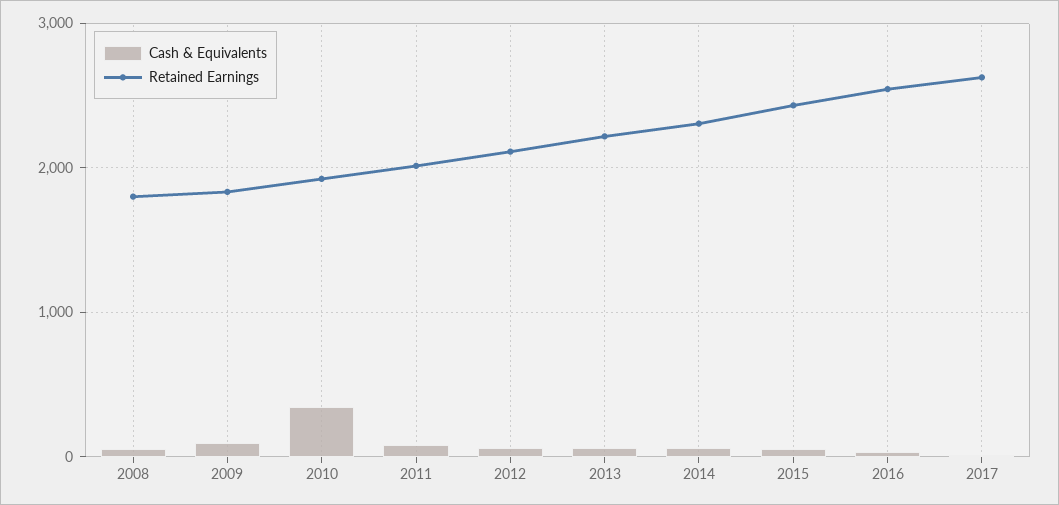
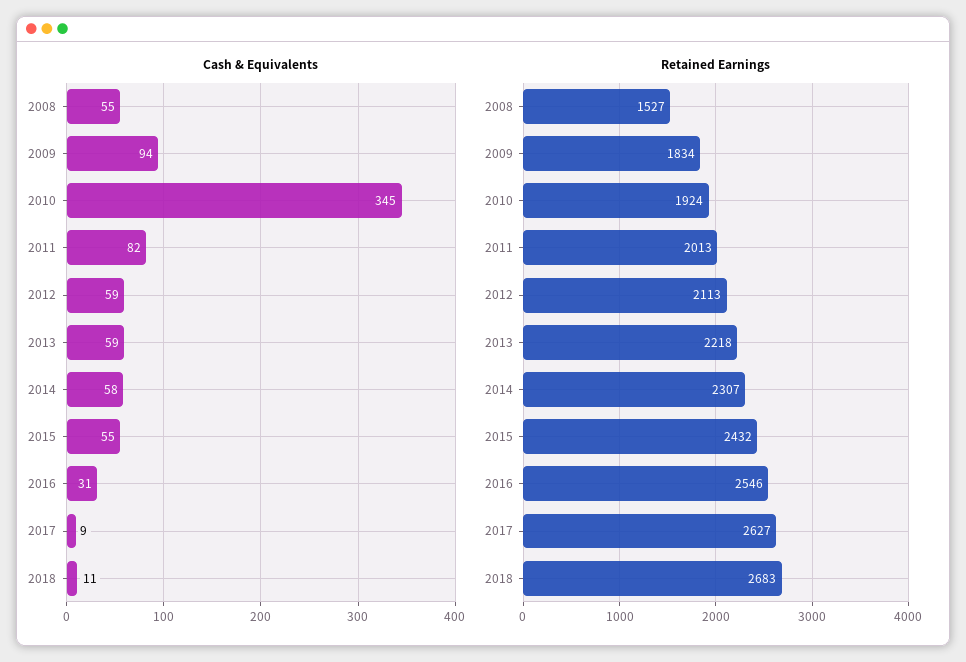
Retained Earnings, 2008: 1800 -> 1527
Cash & Equivalents, 2018: none -> 11
Retained Earnings, 2018: none -> 2683

